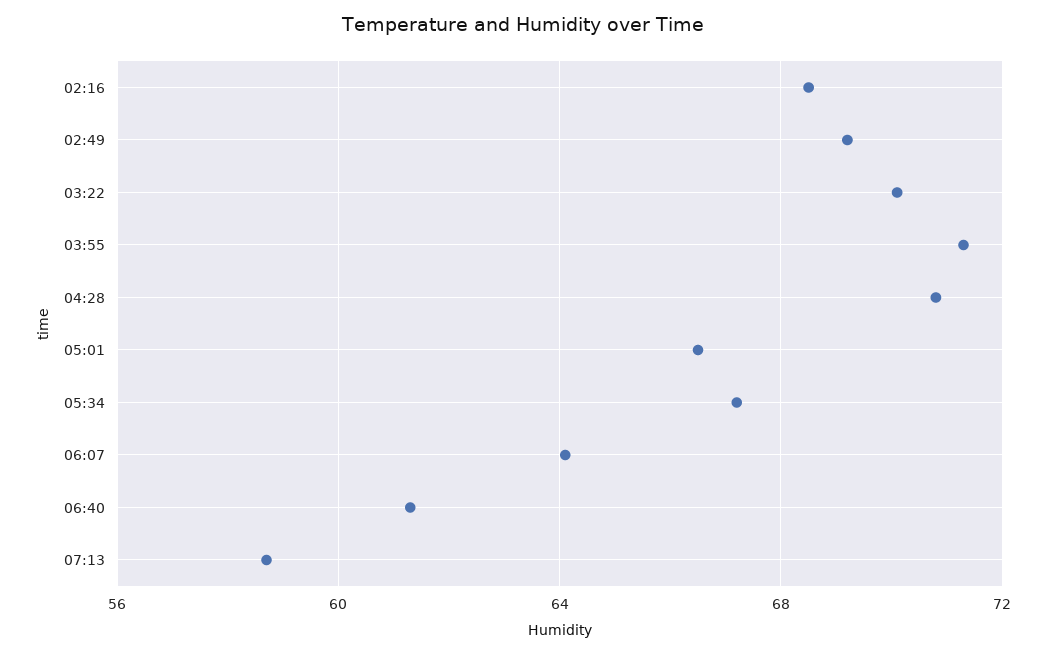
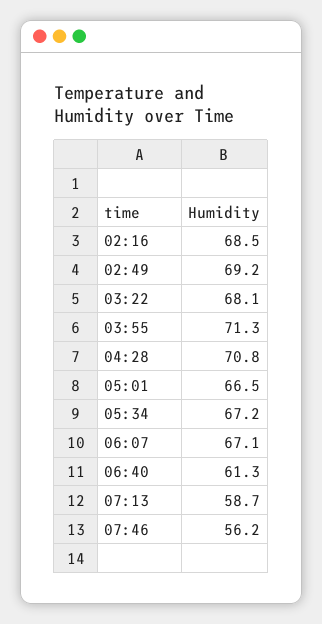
03:22: 70 -> 68.1
06:07: 64 -> 67.1
07:46: none -> 56.2

